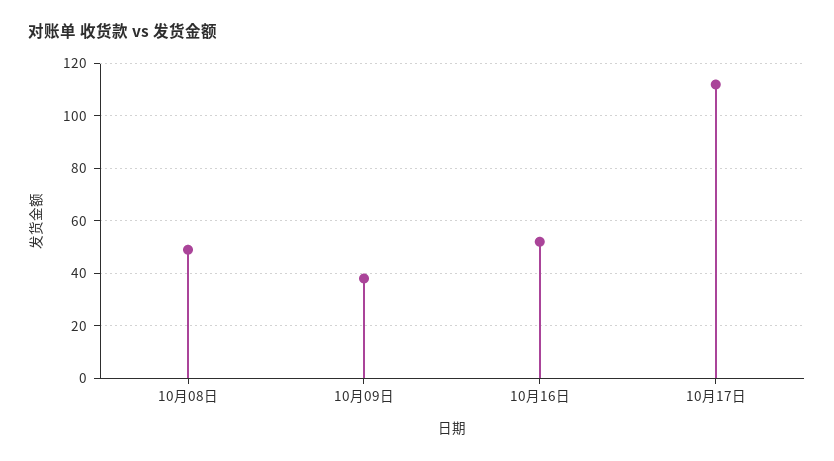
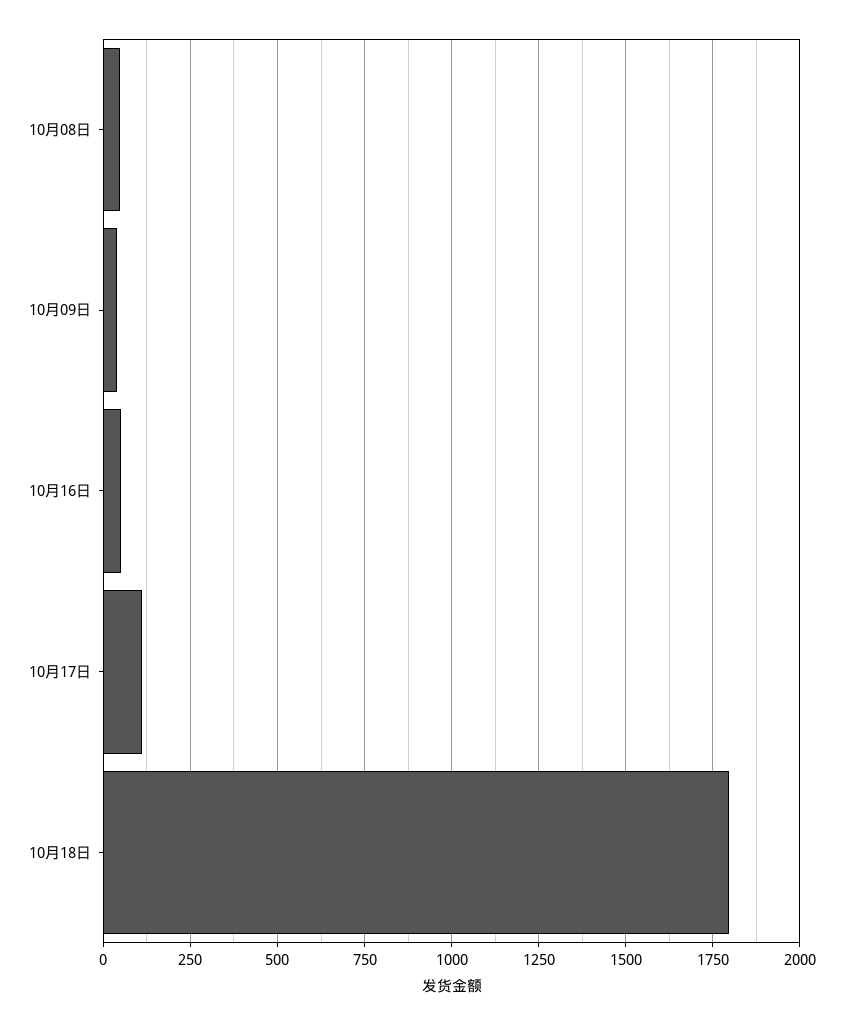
10月18日: none -> 1800

